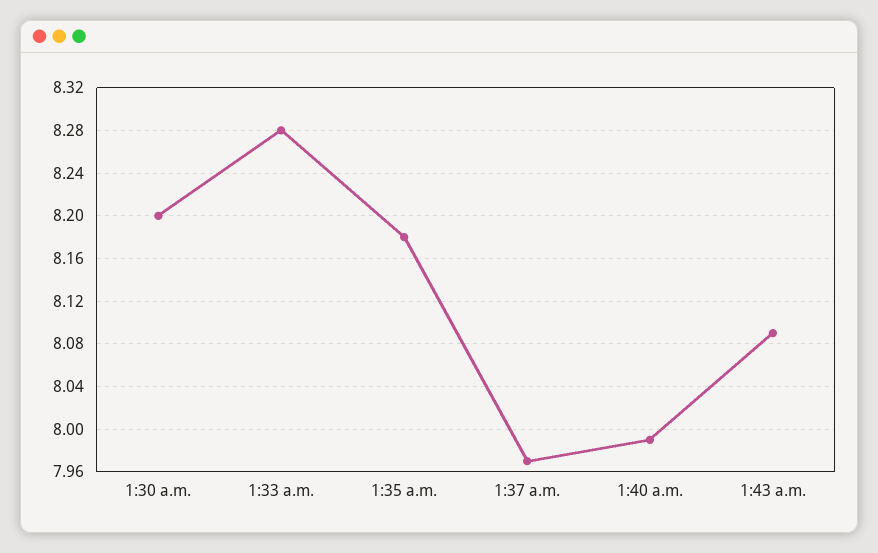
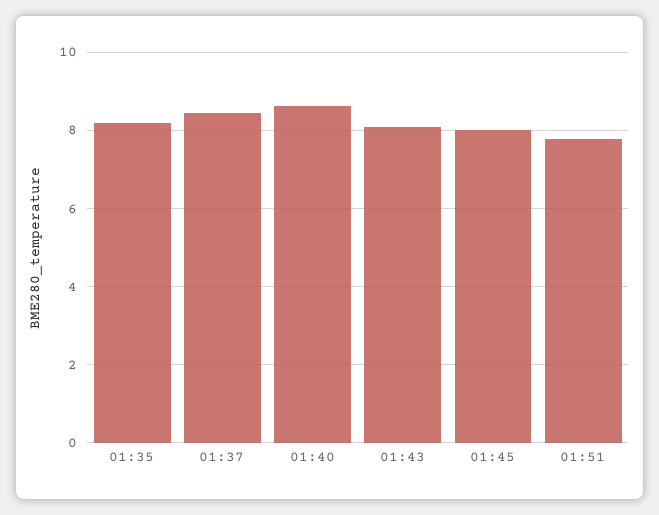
1:30 a.m.: 8.2 -> none
1:33 a.m.: 8.28 -> none
1:37 a.m.: 7.97 -> 8.4
1:40 a.m.: 7.99 -> 8.6
01:45: none -> 8
01:51: none -> 7.8

